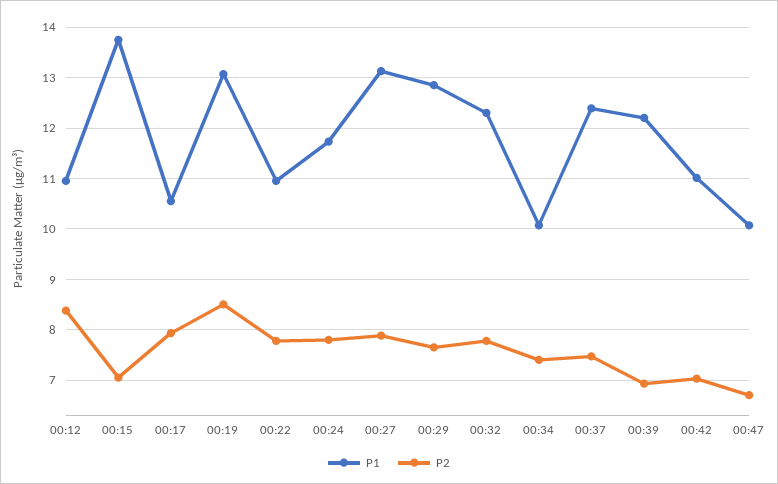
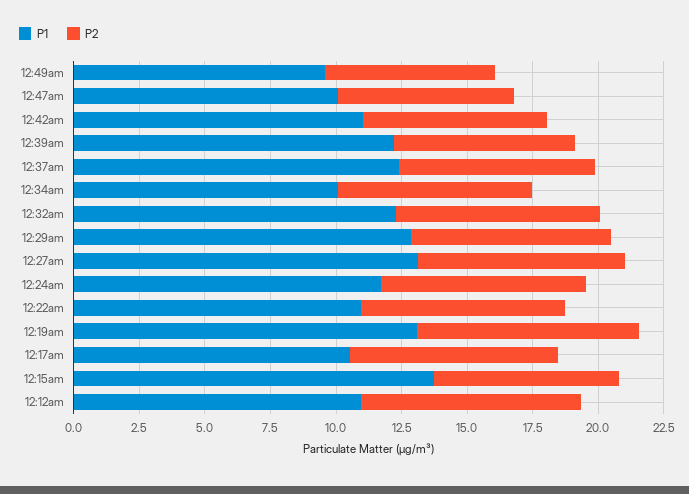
P1, 12:49am: none -> 9.5
P2, 12:49am: none -> 6.5

